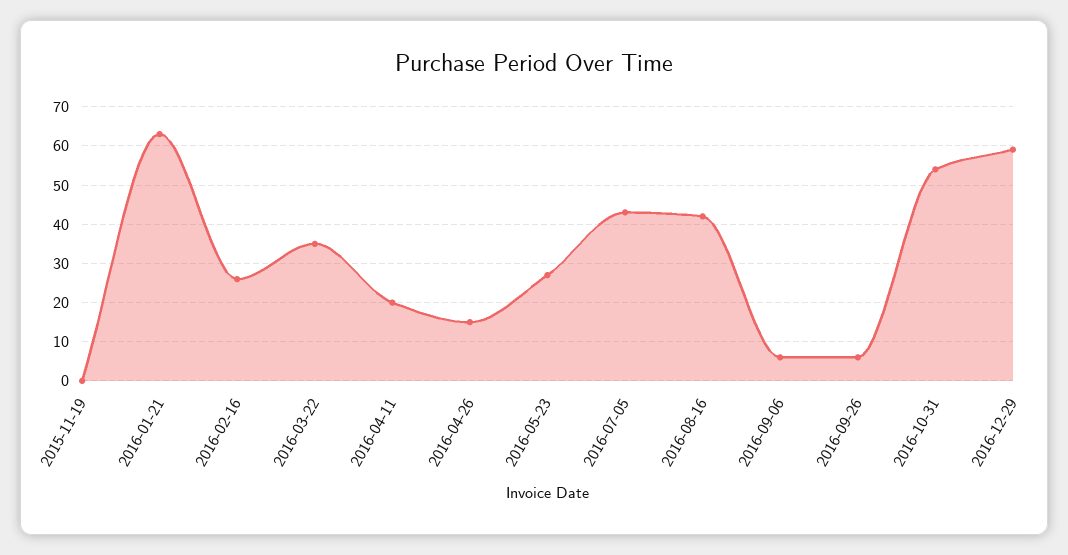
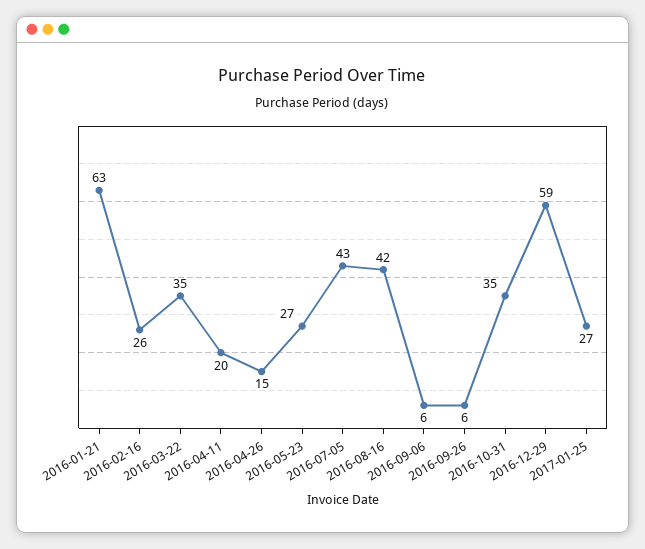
2015-11-19: 0 -> none
2016-10-31: 55 -> 35
2017-01-25: none -> 27

